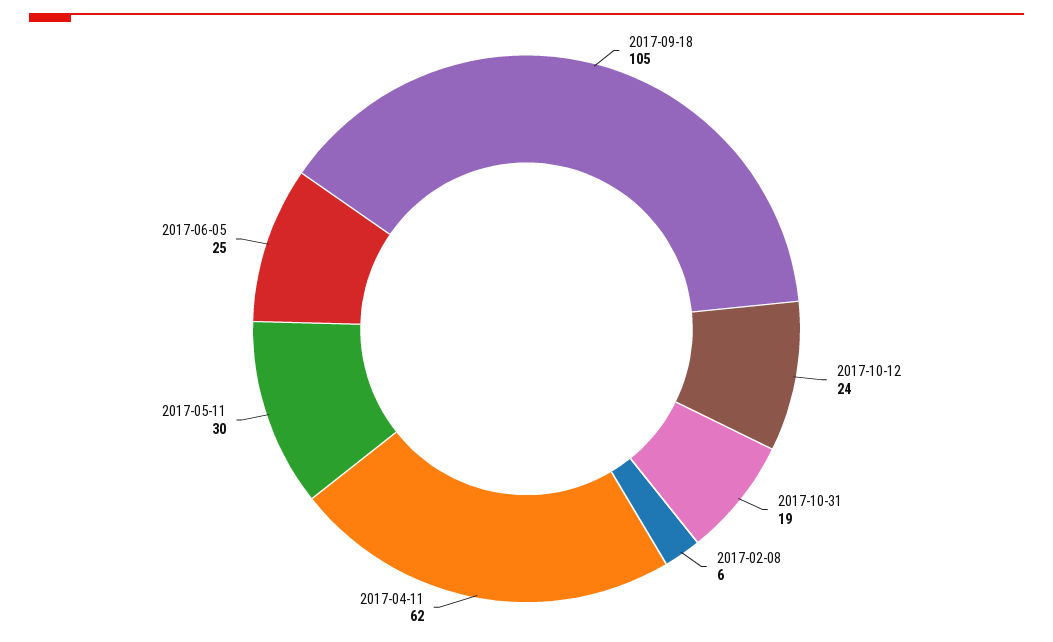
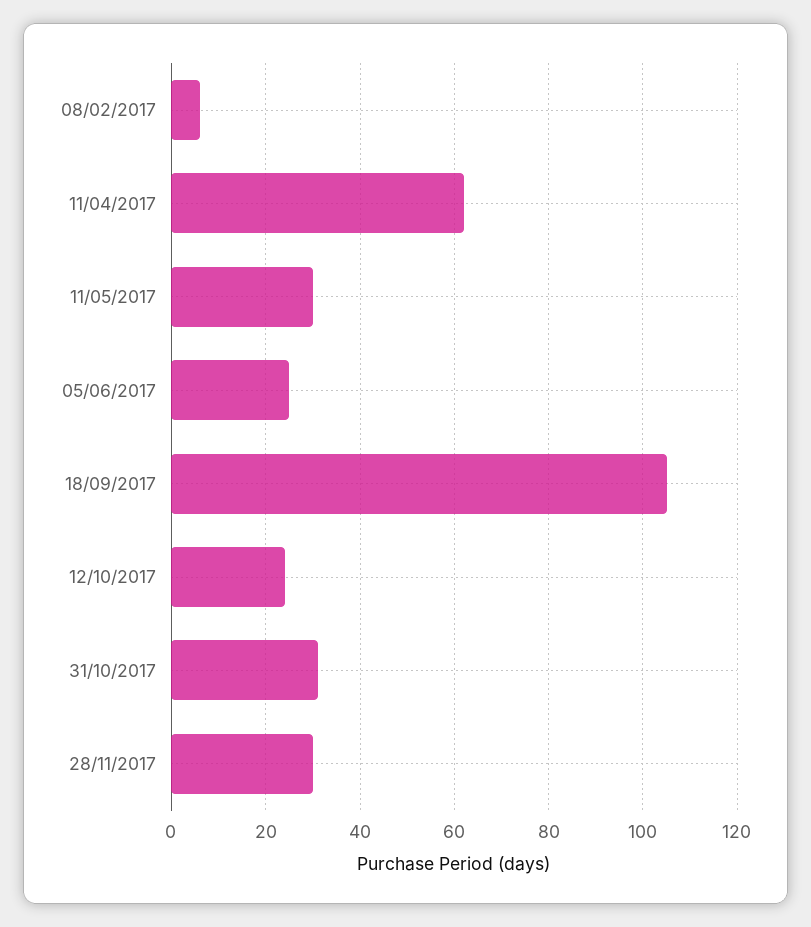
2017-10-31: 19 -> 30
28/11/2017: none -> 30

